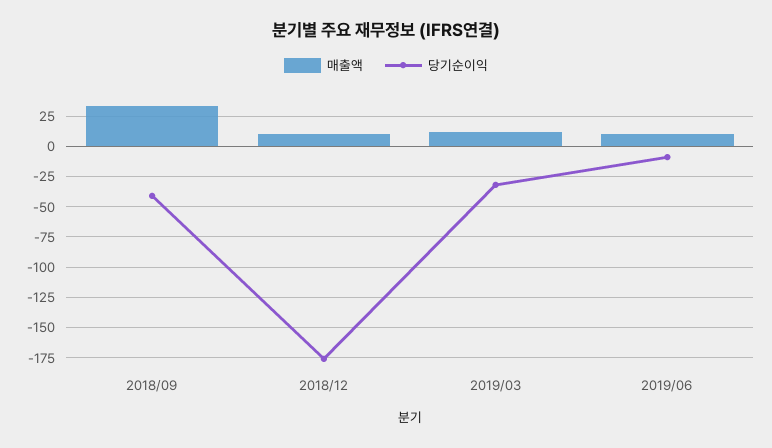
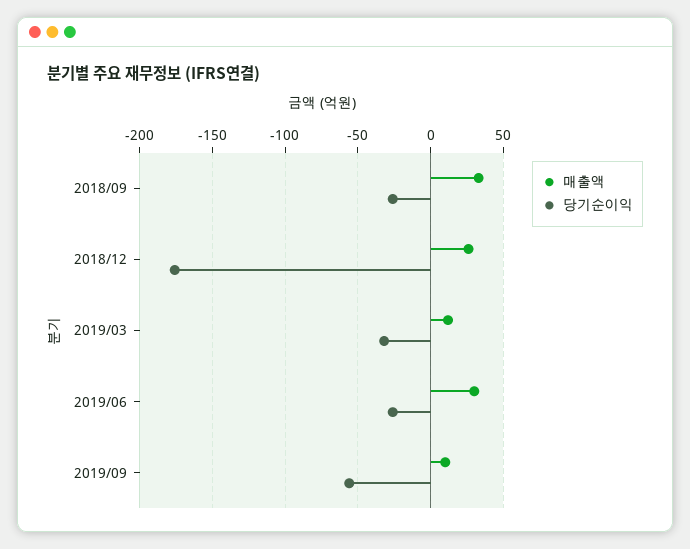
당기순이익, 2018/09: -40 -> -25
매출액, 2018/12: 10 -> 25
매출액, 2019/06: 10 -> 30
당기순이익, 2019/06: -10 -> -25
매출액, 2019/09: none -> 10
당기순이익, 2019/09: none -> -55

